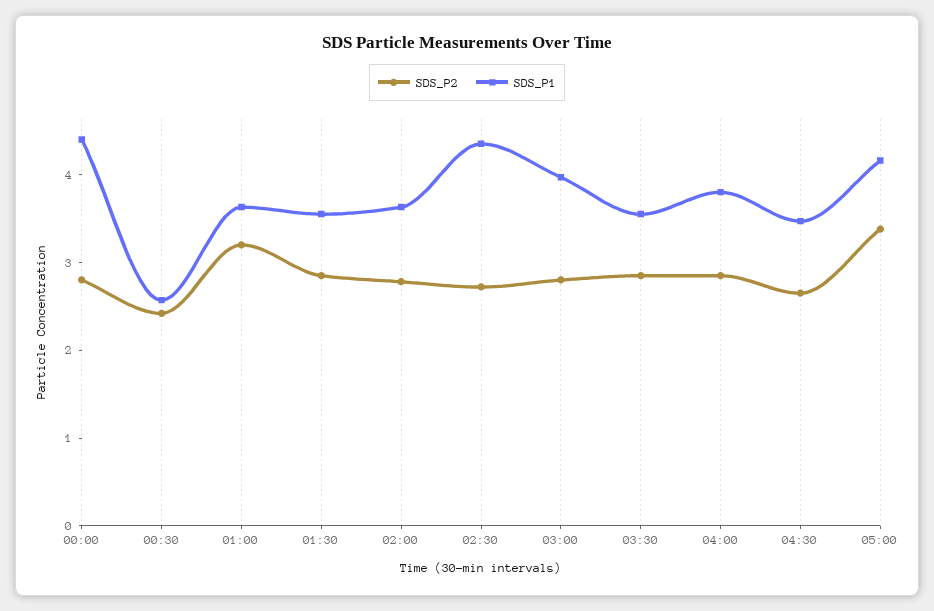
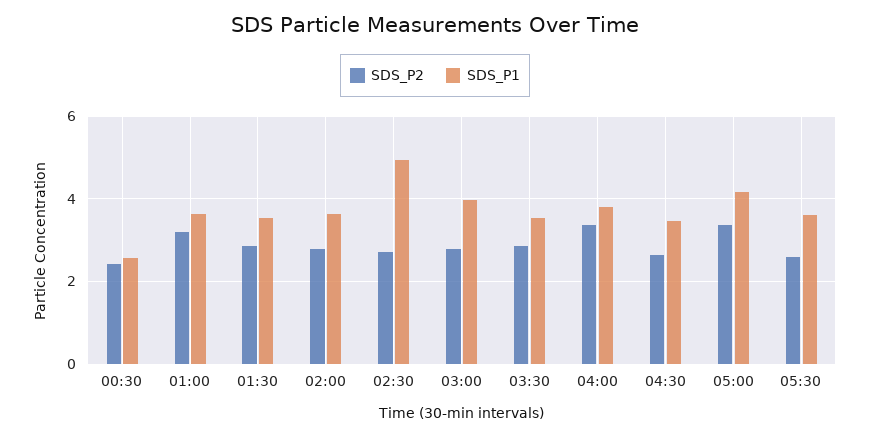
SDS_P2, 00:00: 2.8 -> none
SDS_P1, 00:00: 4.4 -> none
SDS_P1, 02:30: 4.4 -> 5
SDS_P2, 04:00: 2.8 -> 3.4
SDS_P2, 05:30: none -> 2.6
SDS_P1, 05:30: none -> 3.6

